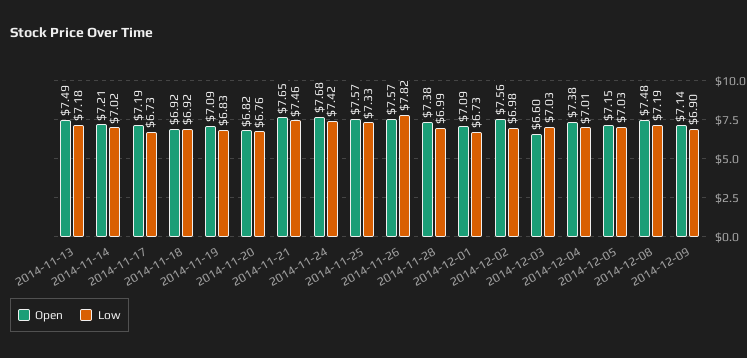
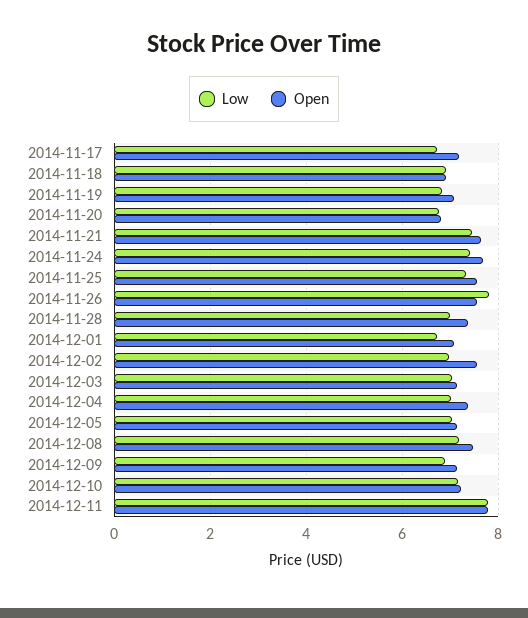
Open, 2014-11-13: 7.49 -> none
Low, 2014-11-13: 7.18 -> none
Open, 2014-11-14: 7.21 -> none
Low, 2014-11-14: 7.02 -> none
Open, 2014-12-03: 6.6 -> 7.2
Low, 2014-12-10: none -> 7.2
Open, 2014-12-10: none -> 7.2
Low, 2014-12-11: none -> 7.8
Open, 2014-12-11: none -> 7.8

